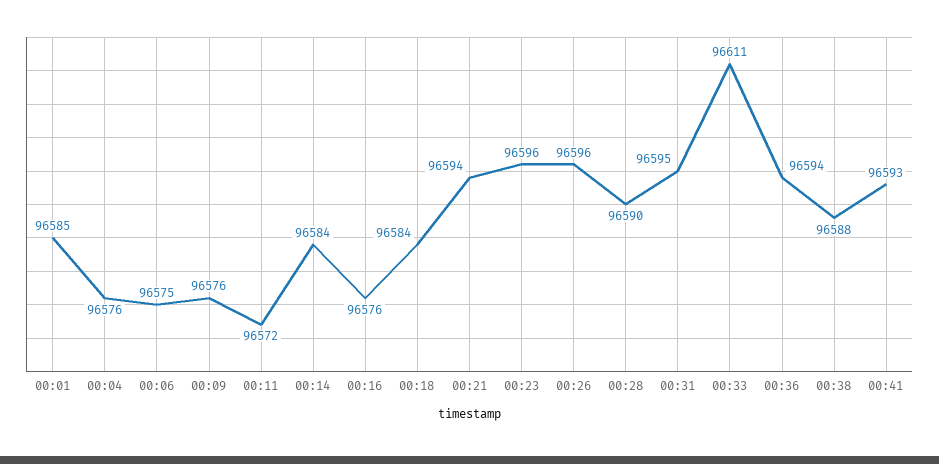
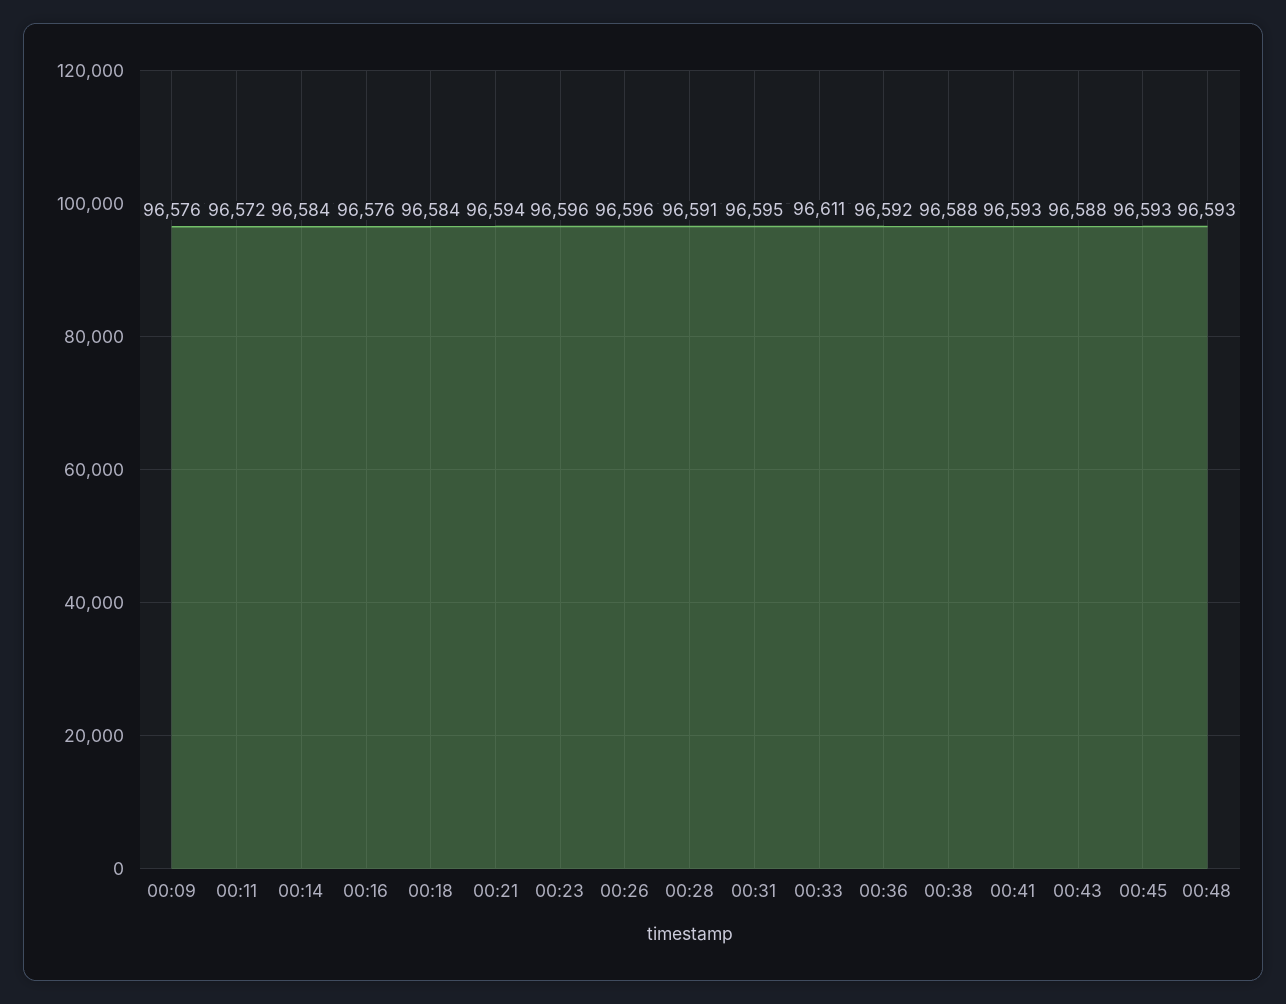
00:01: 96585 -> none
00:04: 96576 -> none
00:06: 96575 -> none
00:28: 96590 -> 96591
00:36: 96594 -> 96592
00:43: none -> 96588
00:45: none -> 96593
00:48: none -> 96593

